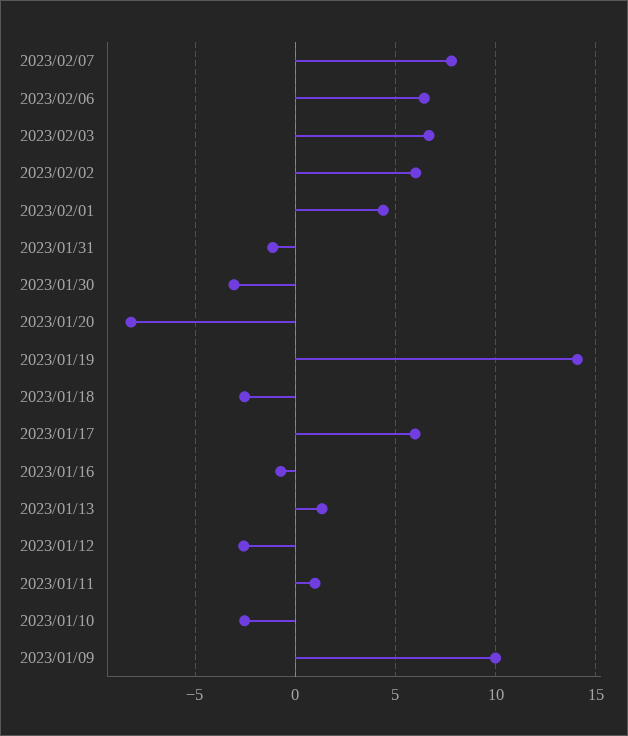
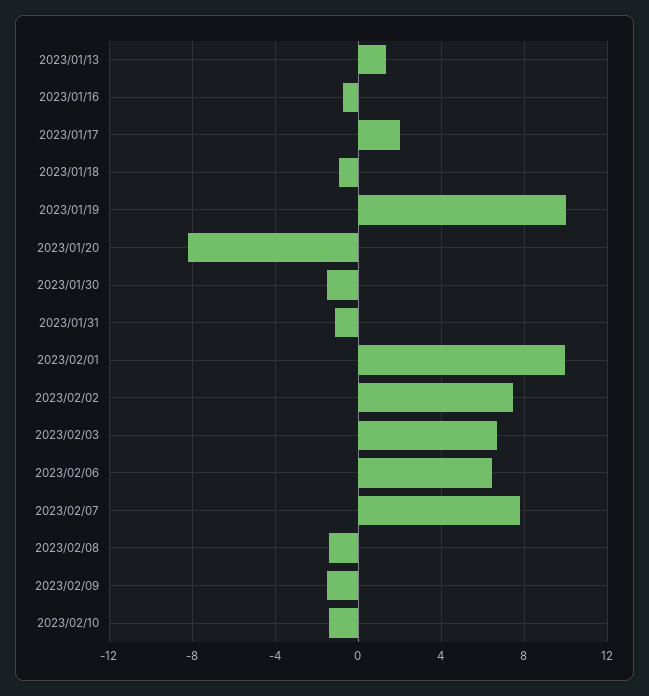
2023/02/02: 6 -> 7.5
2023/02/01: 4.5 -> 10
2023/01/30: -3 -> -1.5
2023/01/19: 14 -> 10
2023/01/18: -2.5 -> -1
2023/01/17: 6 -> 2
2023/01/12: -2.5 -> none
2023/01/11: 1 -> none
2023/01/10: -2.5 -> none
2023/01/09: 10 -> none
2023/02/08: none -> -1.5
2023/02/09: none -> -1.5
2023/02/10: none -> -1.5

